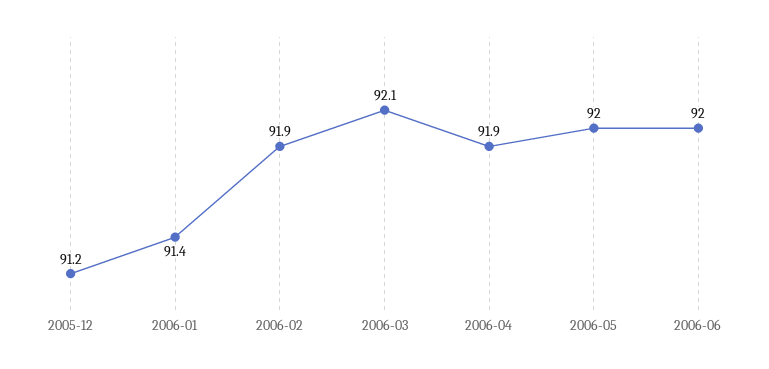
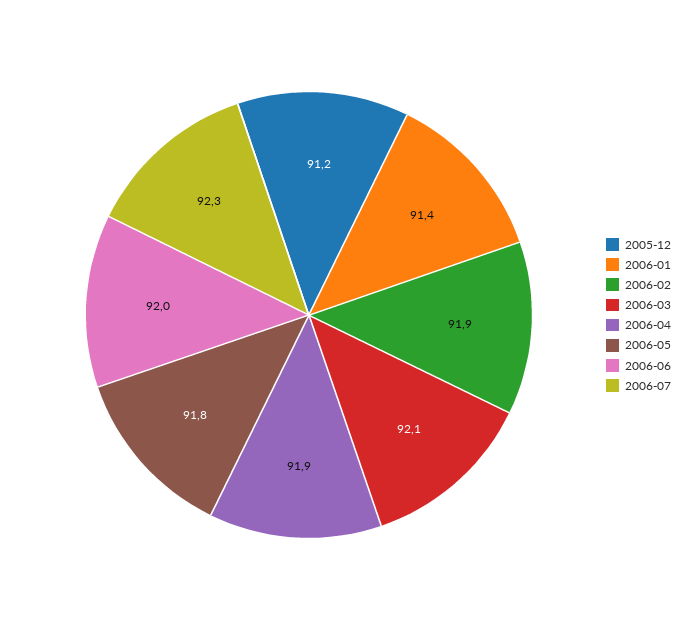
2006-05: 92 -> 91.8
2006-07: none -> 92.3

